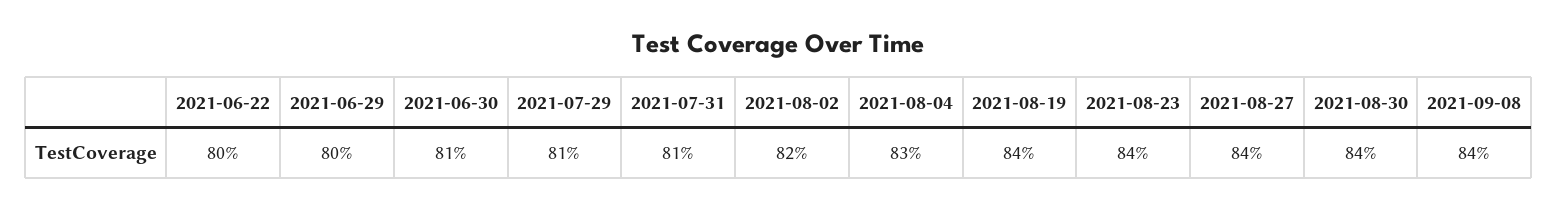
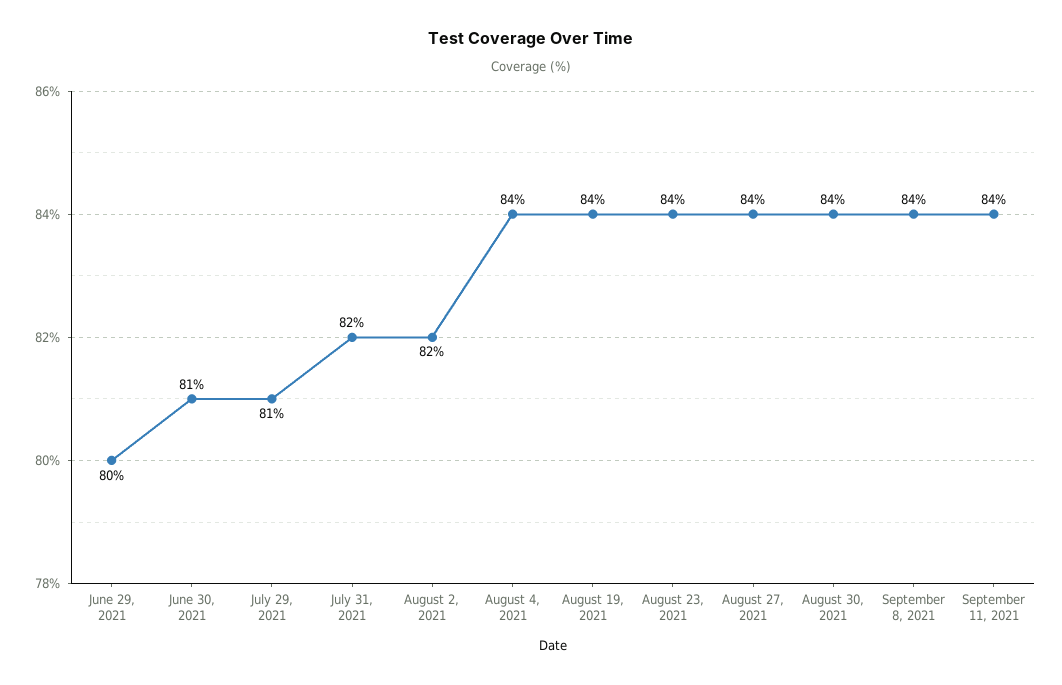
2021-06-22: 80 -> none
2021-07-31: 81 -> 82
2021-08-04: 83 -> 84
September 11, 2021: none -> 84

